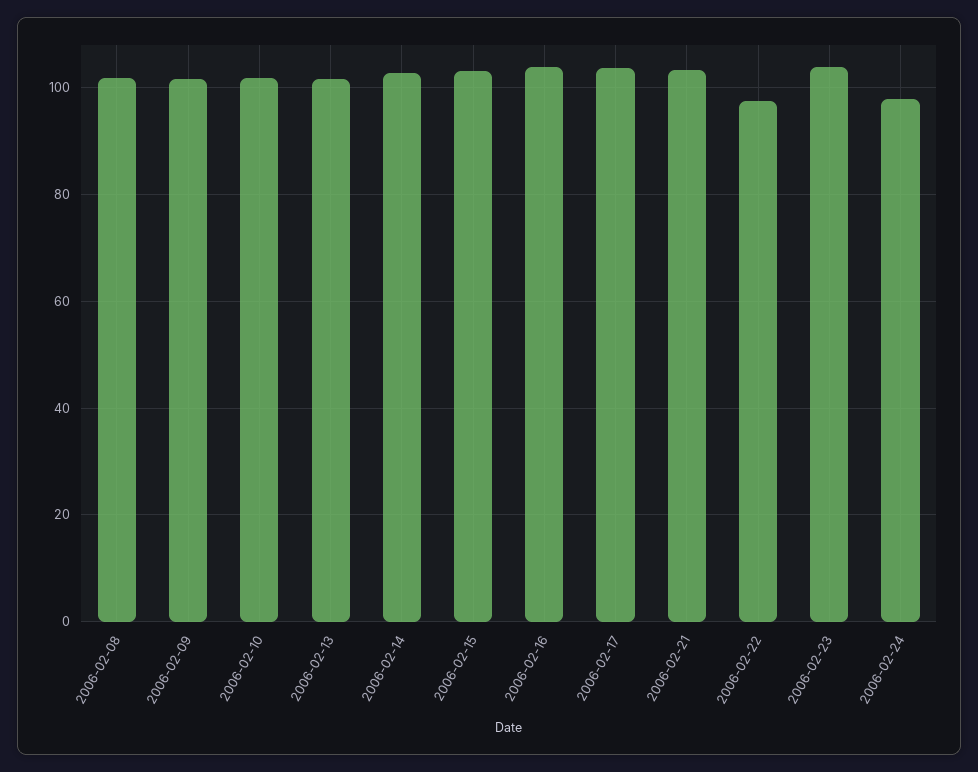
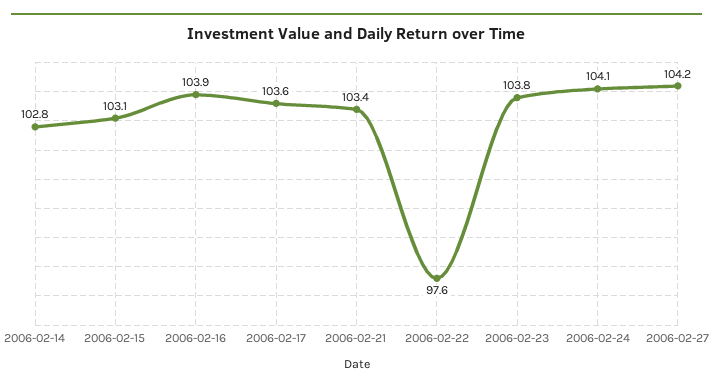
2006-02-08: 102 -> none
2006-02-09: 102 -> none
2006-02-10: 102 -> none
2006-02-13: 102 -> none
2006-02-24: 98 -> 104.1
2006-02-27: none -> 104.2

